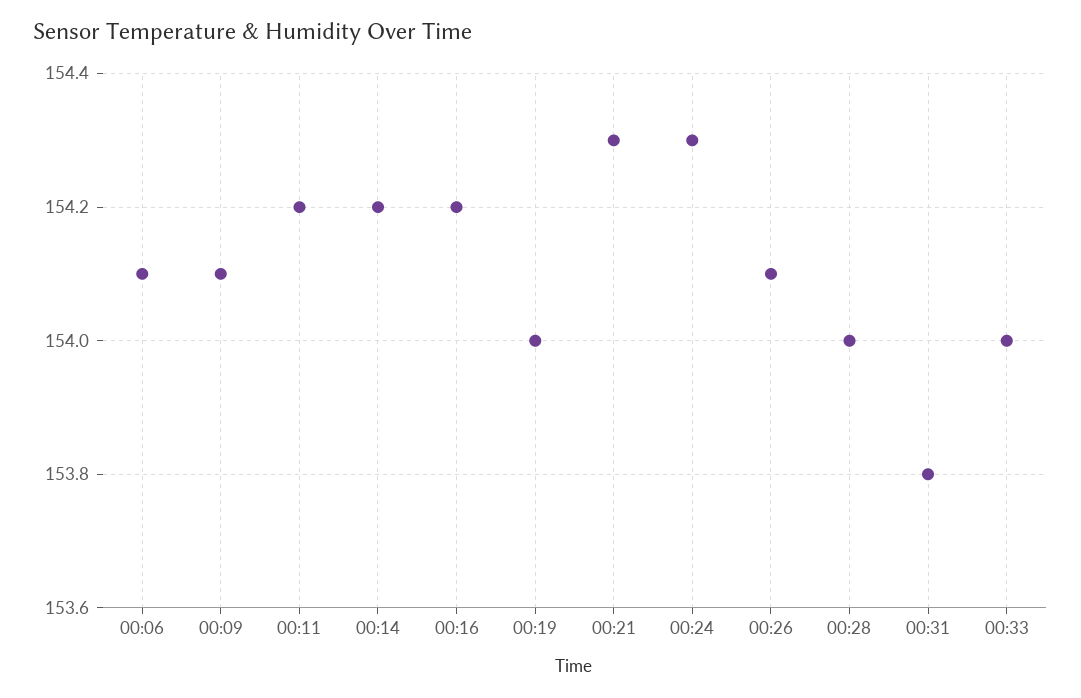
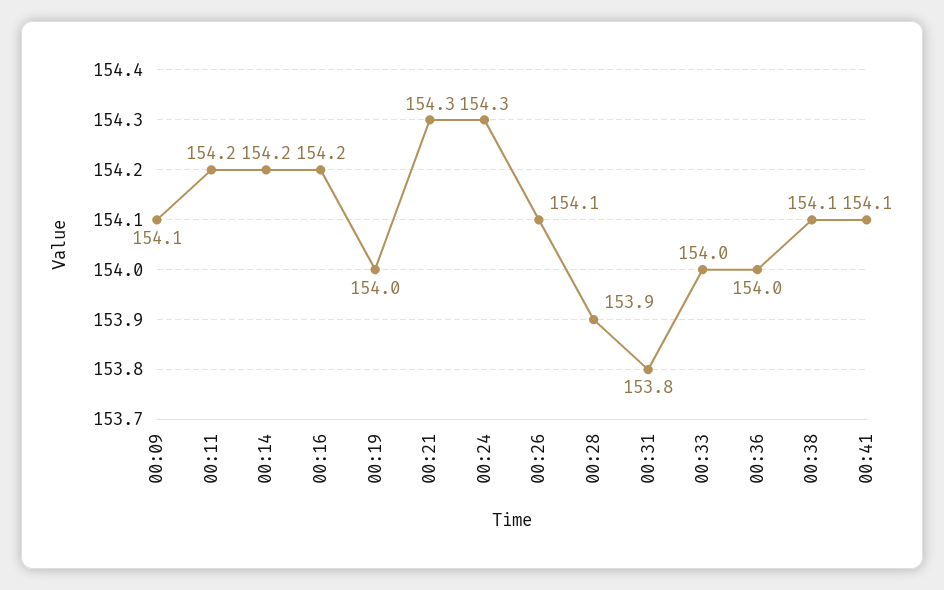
00:06: 154.1 -> none
00:28: 154 -> 153.9
00:36: none -> 154
00:38: none -> 154.1
00:41: none -> 154.1

